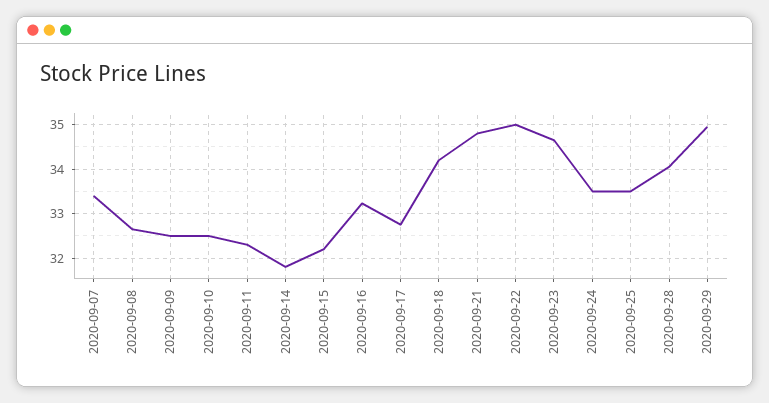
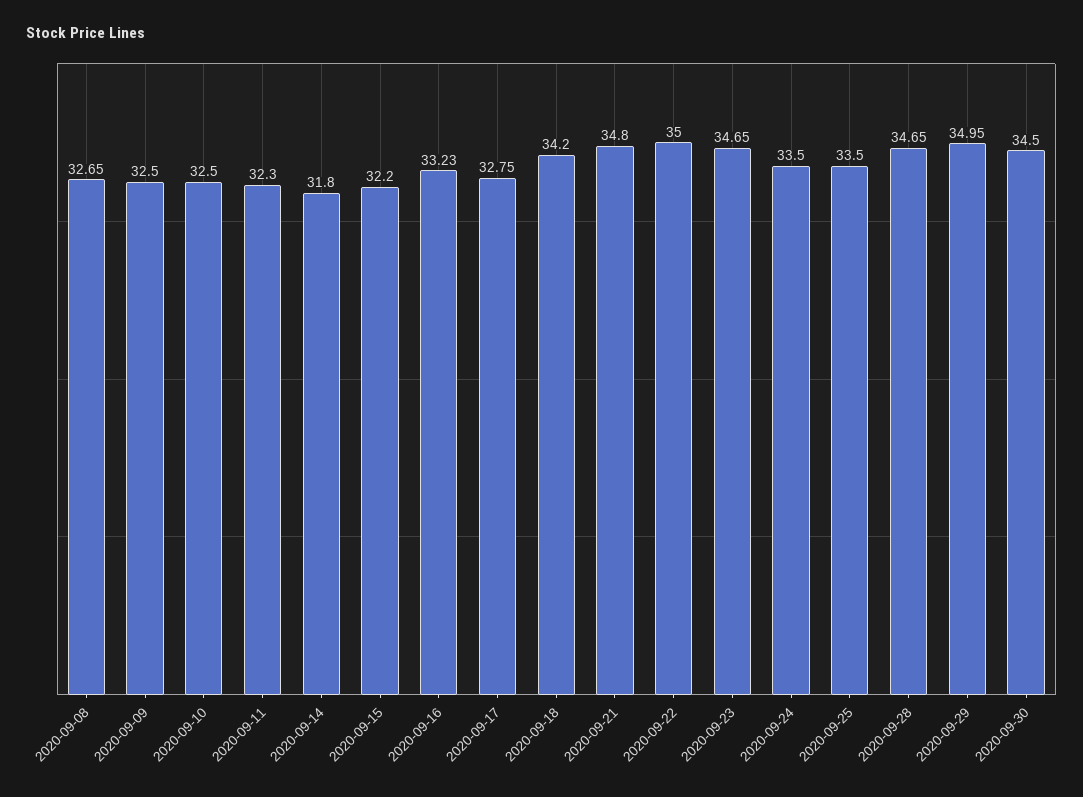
2020-09-07: 33.4 -> none
2020-09-28: 34 -> 34.65
2020-09-30: none -> 34.5

